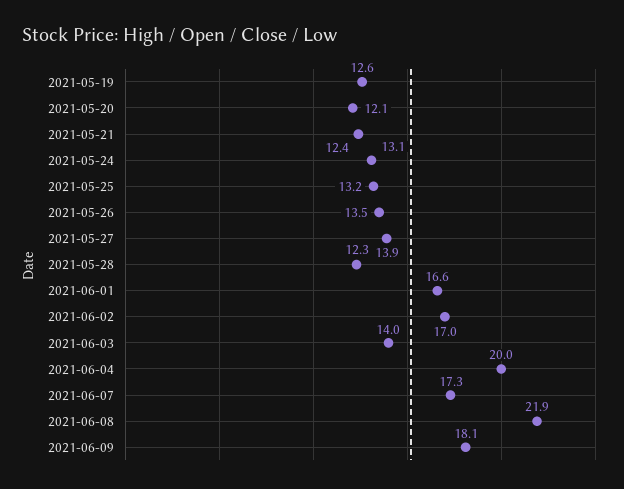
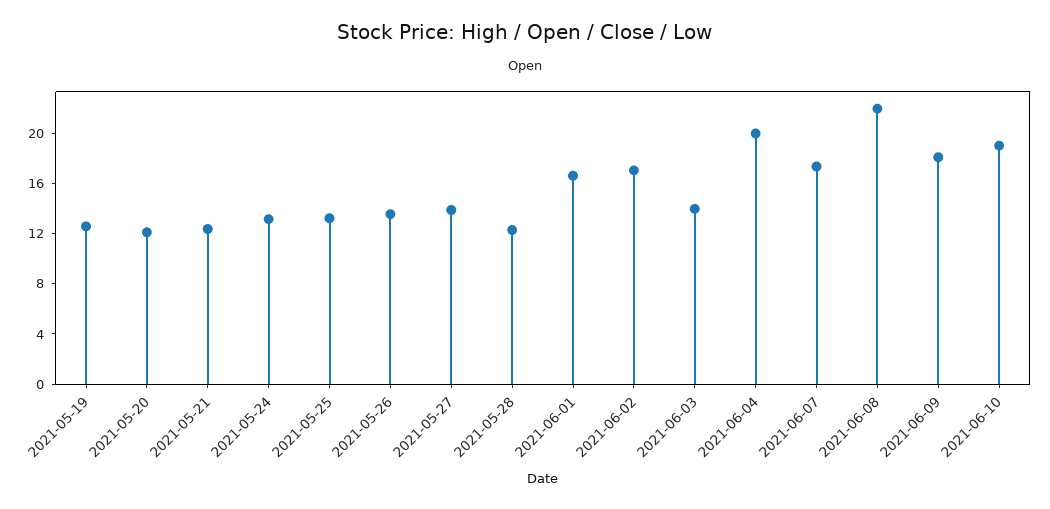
2021-06-10: none -> 19

